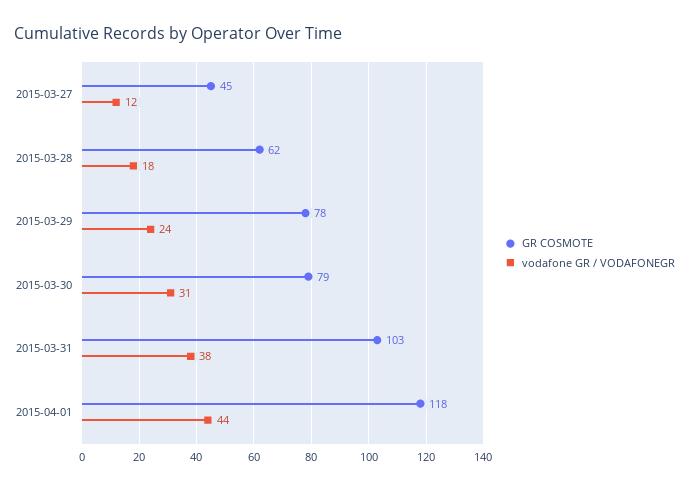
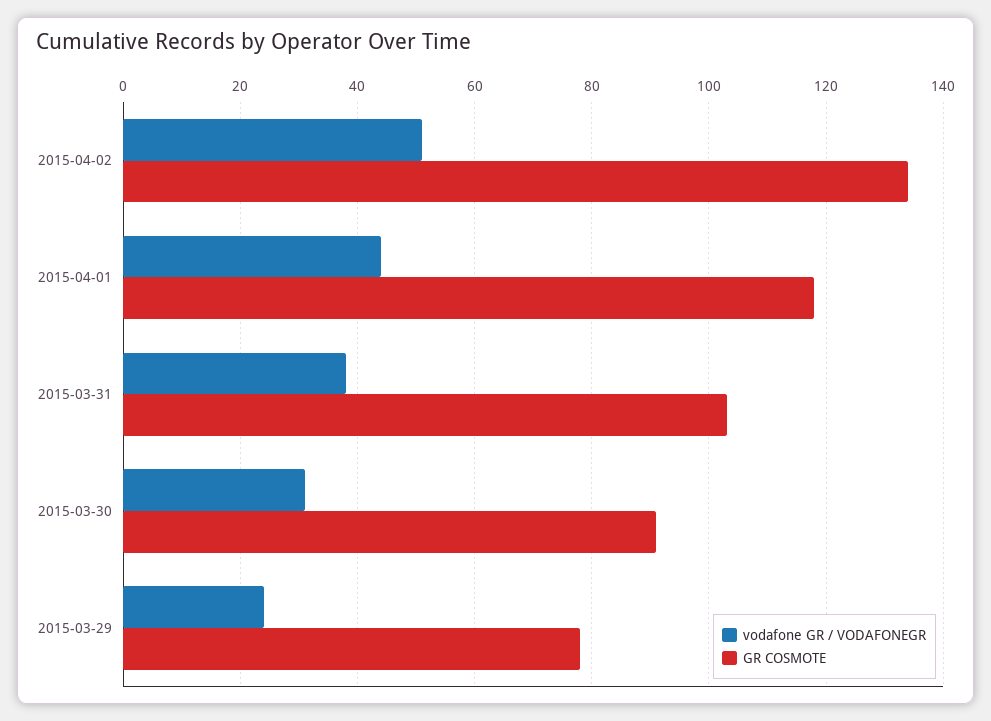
GR COSMOTE, 2015-03-27: 45 -> none
vodafone GR / VODAFONEGR, 2015-03-27: 12 -> none
GR COSMOTE, 2015-03-28: 62 -> none
vodafone GR / VODAFONEGR, 2015-03-28: 18 -> none
GR COSMOTE, 2015-03-30: 79 -> 90
vodafone GR / VODAFONEGR, 2015-04-02: none -> 50
GR COSMOTE, 2015-04-02: none -> 135

